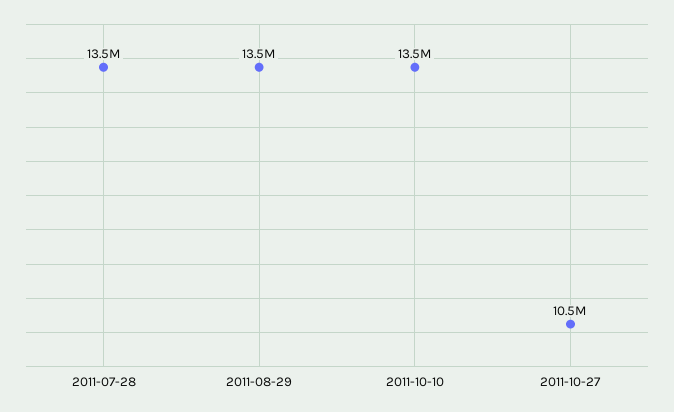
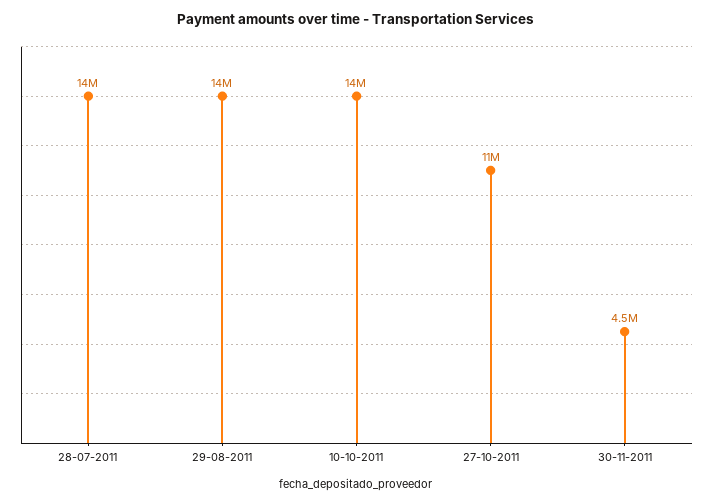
30-11-2011: none -> 4500000

